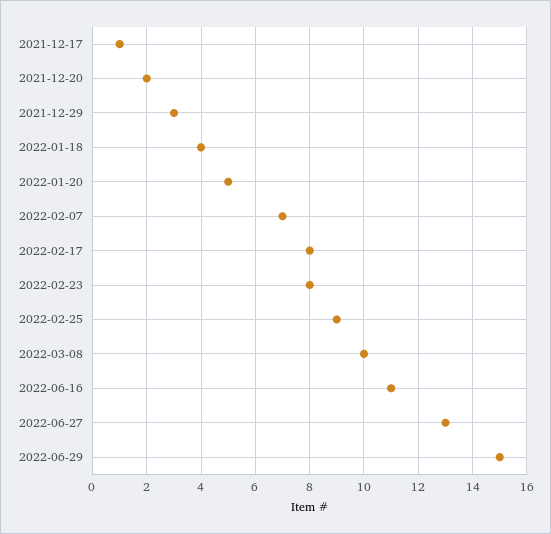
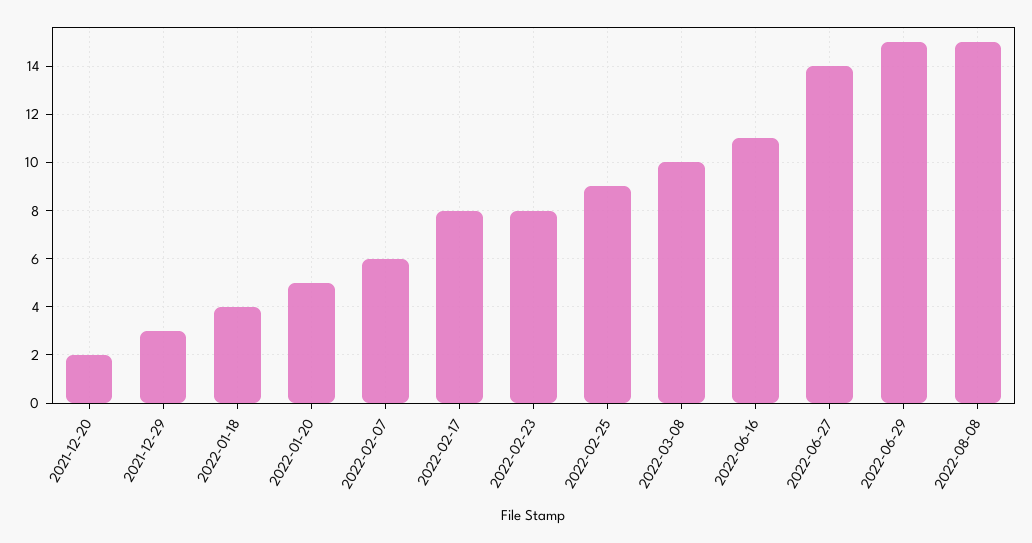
2021-12-17: 1 -> none
2022-02-07: 7 -> 6
2022-06-27: 13 -> 14
2022-08-08: none -> 15

